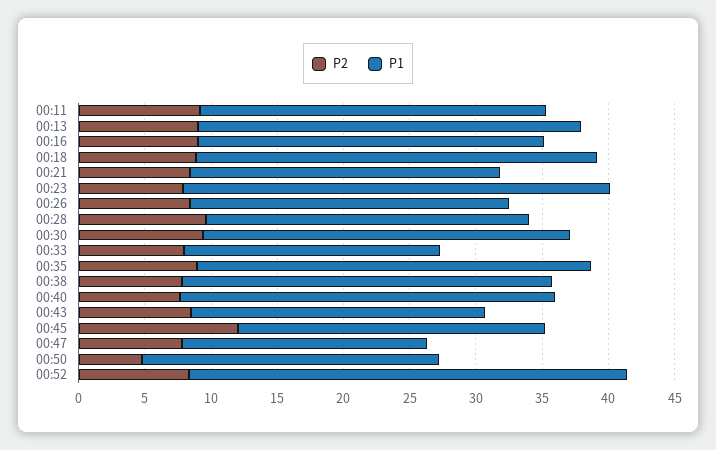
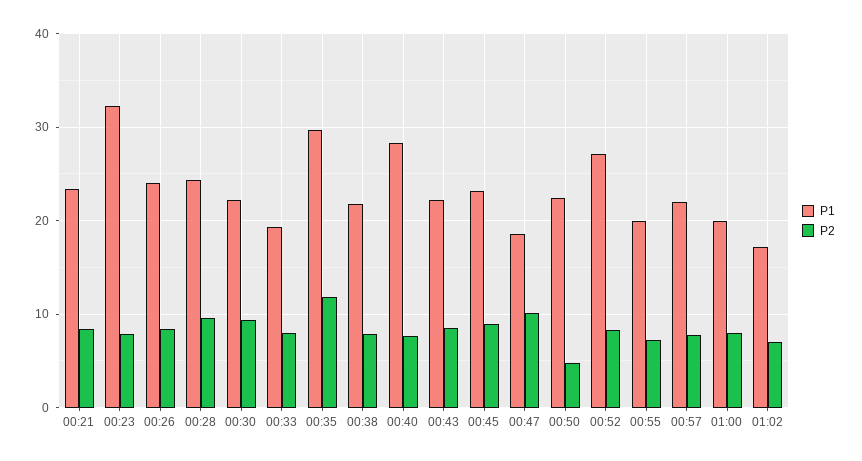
P2, 00:11: 9 -> none
P1, 00:11: 26 -> none
P2, 00:13: 9 -> none
P1, 00:13: 29 -> none
P2, 00:16: 9 -> none
P1, 00:16: 26 -> none
P2, 00:18: 9 -> none
P1, 00:18: 30 -> none
P1, 00:30: 28 -> 22
P2, 00:35: 9 -> 12
P1, 00:38: 28 -> 22
P2, 00:45: 12 -> 9
P2, 00:47: 8 -> 10
P1, 00:52: 33 -> 27
P1, 00:55: none -> 20
P2, 00:55: none -> 7
P1, 00:57: none -> 22
P2, 00:57: none -> 8
P1, 01:00: none -> 20
P2, 01:00: none -> 8
P1, 01:02: none -> 17
P2, 01:02: none -> 7

